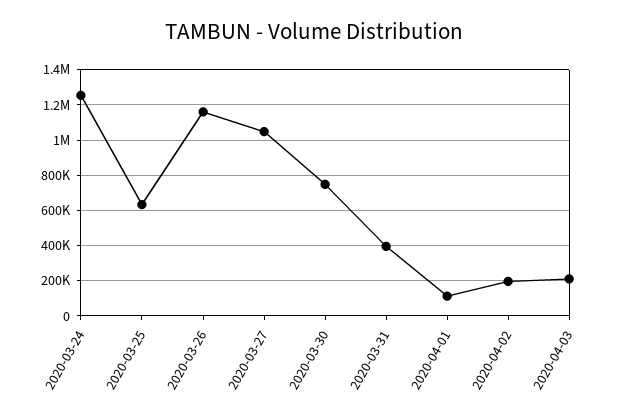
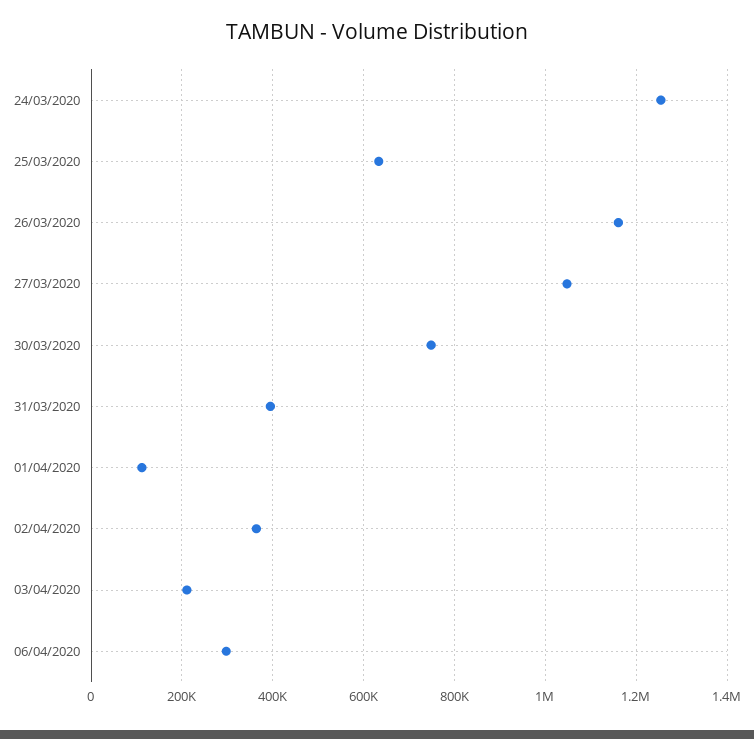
2020-04-02: 200000 -> 360000
06/04/2020: none -> 300000

